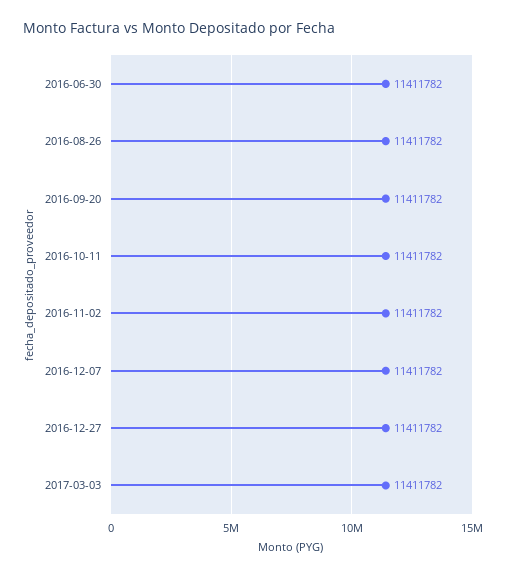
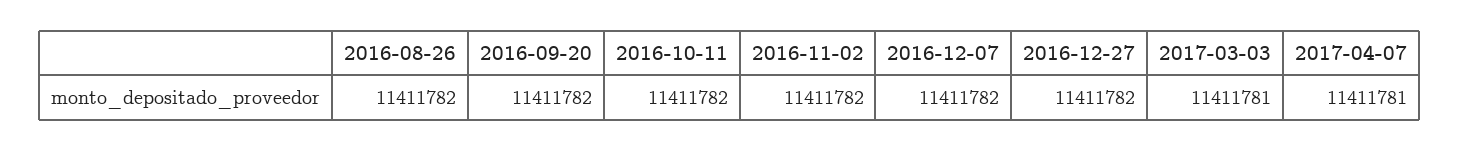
2016-06-30: 11411782 -> none
2017-03-03: 11411782 -> 11411781
2017-04-07: none -> 11411781

